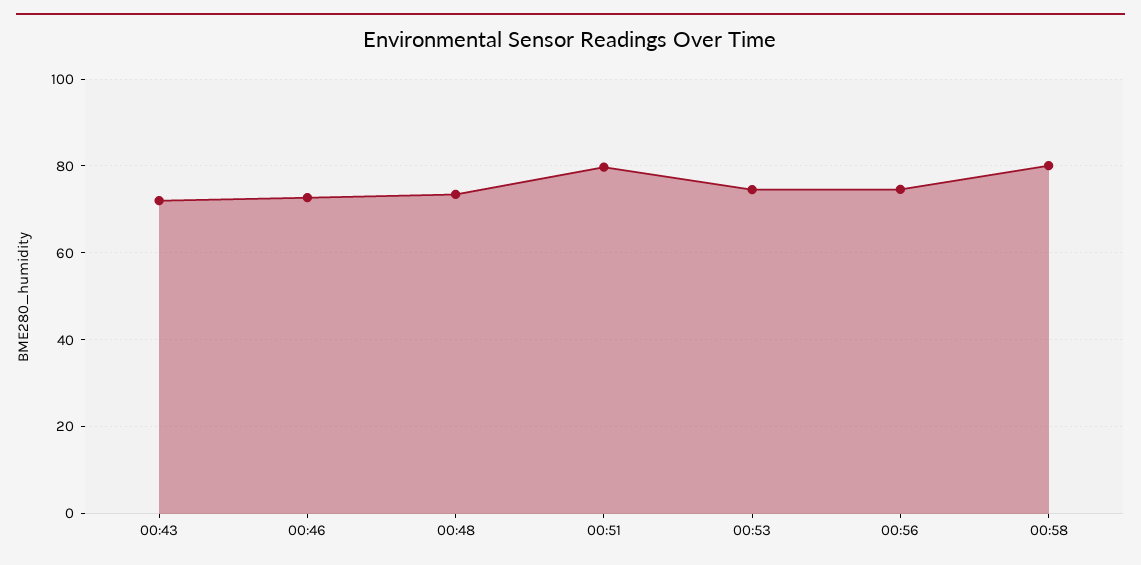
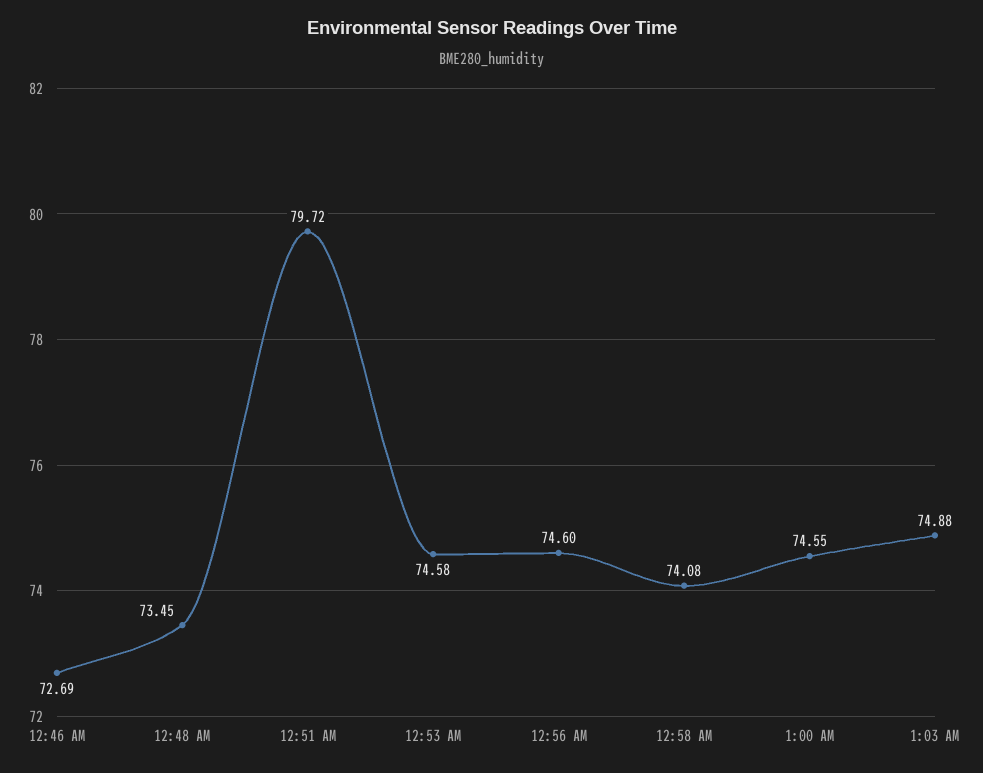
00:43: 72 -> none
00:58: 80 -> 74.08
1:00 AM: none -> 74.55
1:03 AM: none -> 74.88

